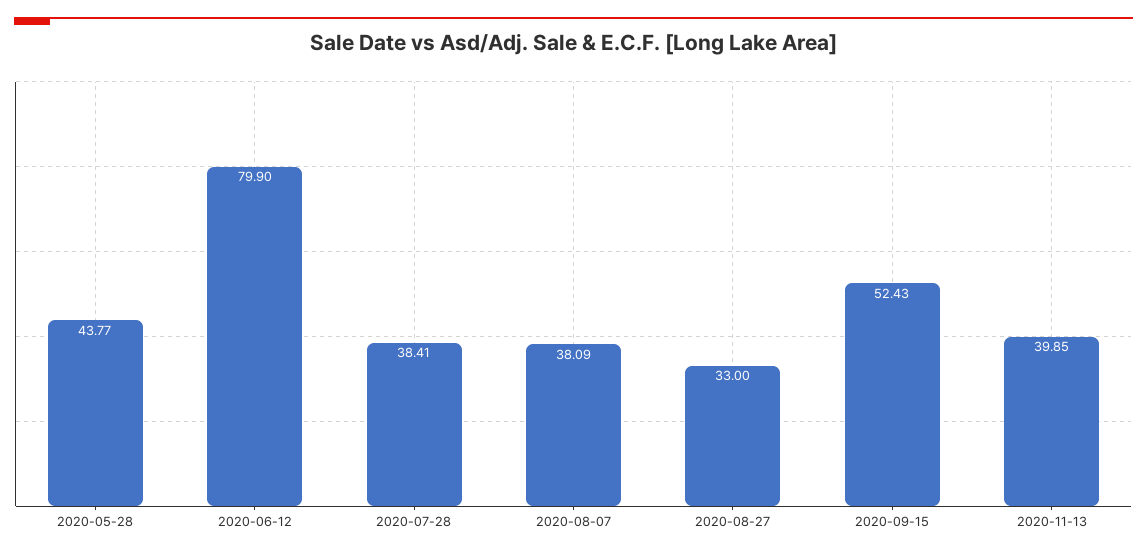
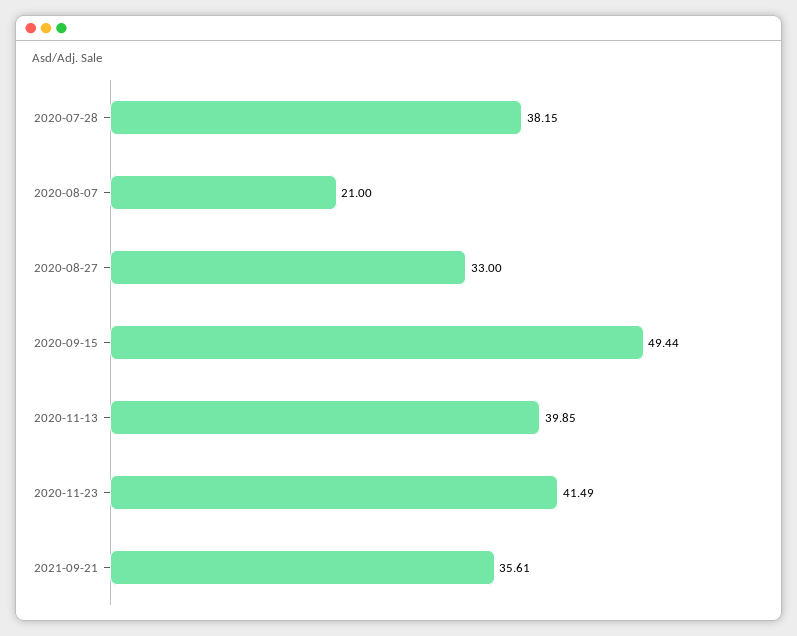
2020-05-28: 43.77 -> none
2020-06-12: 79.9 -> none
2020-07-28: 38.41 -> 38.15
2020-08-07: 38.09 -> 21
2020-09-15: 52.43 -> 49.44
2020-11-23: none -> 41.49
2021-09-21: none -> 35.61

